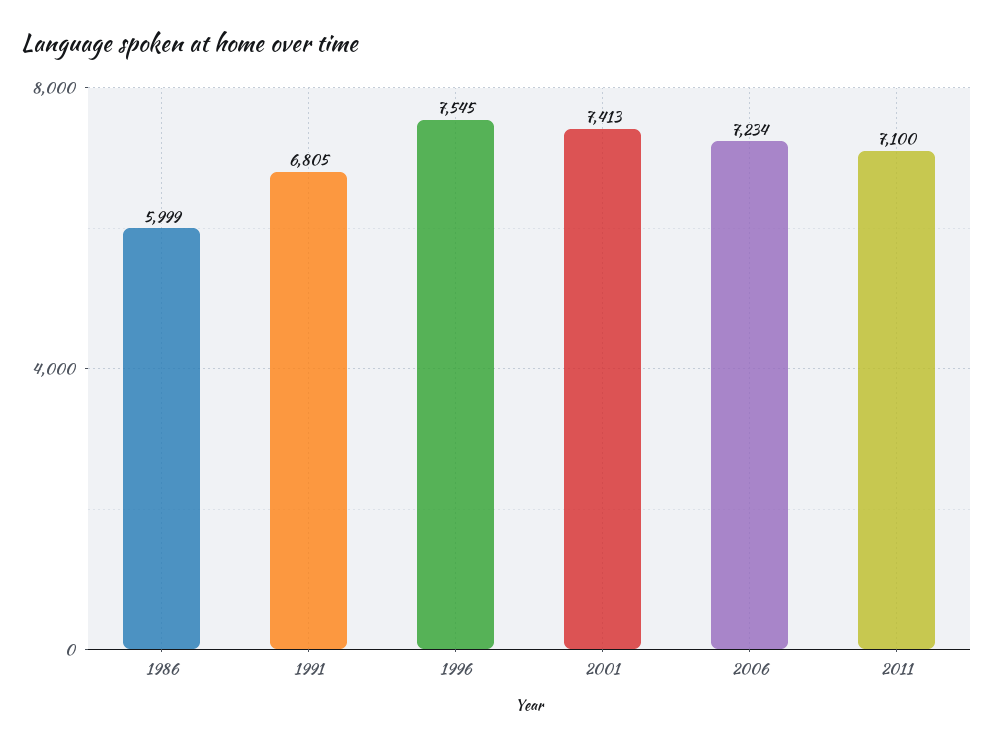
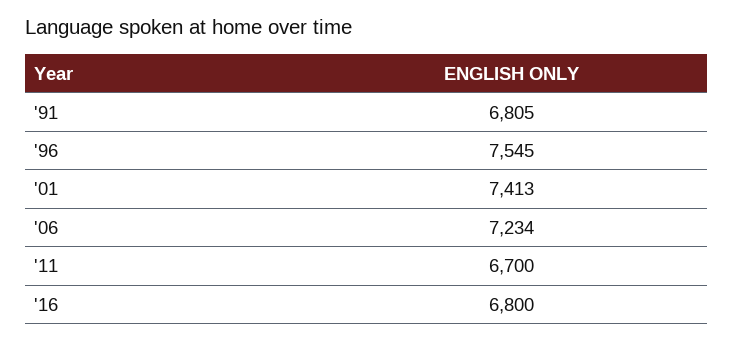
1986: 5999 -> none
2011: 7100 -> 6700
'16: none -> 6800

